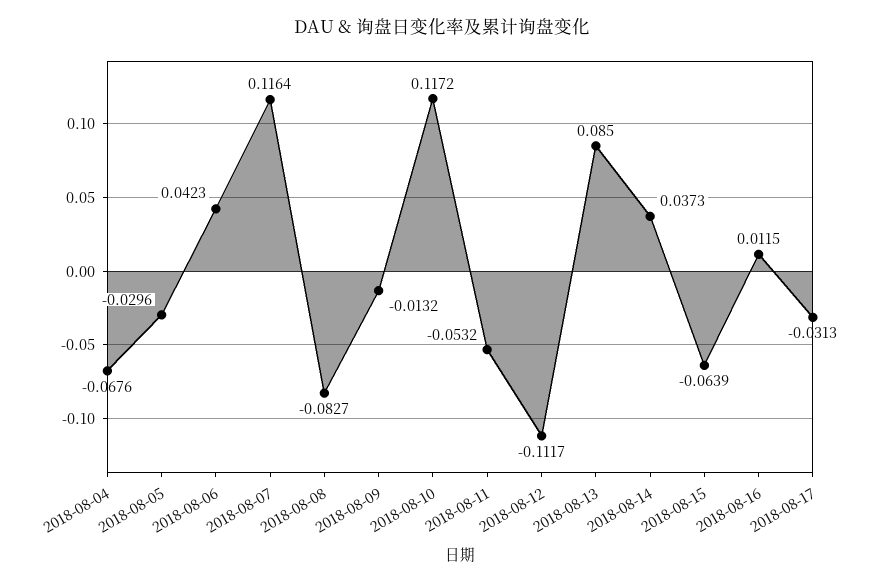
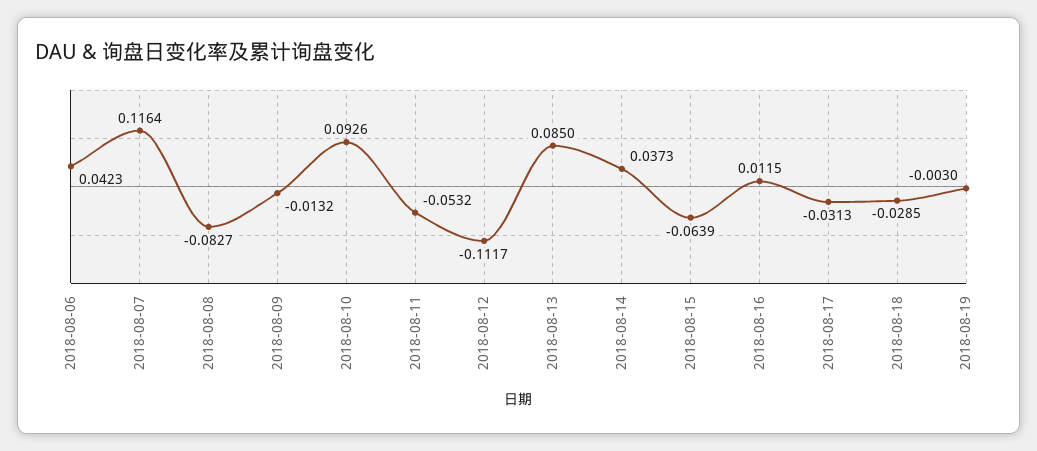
2018-08-04: -0.0676 -> none
2018-08-05: -0.0296 -> none
2018-08-10: 0.1172 -> 0.0926
2018-08-18: none -> -0.0285
2018-08-19: none -> -0.003

